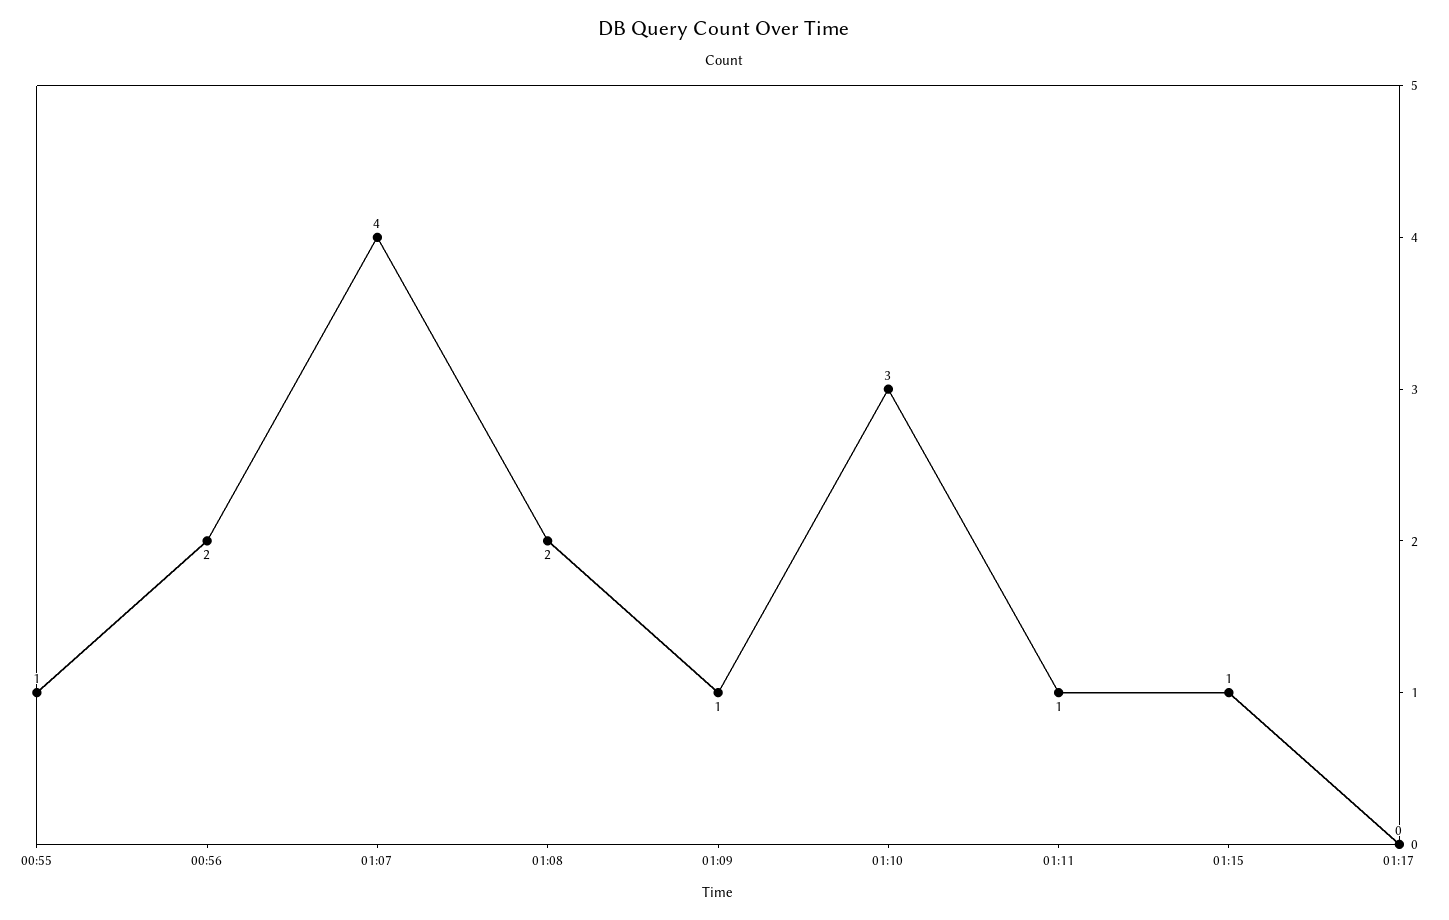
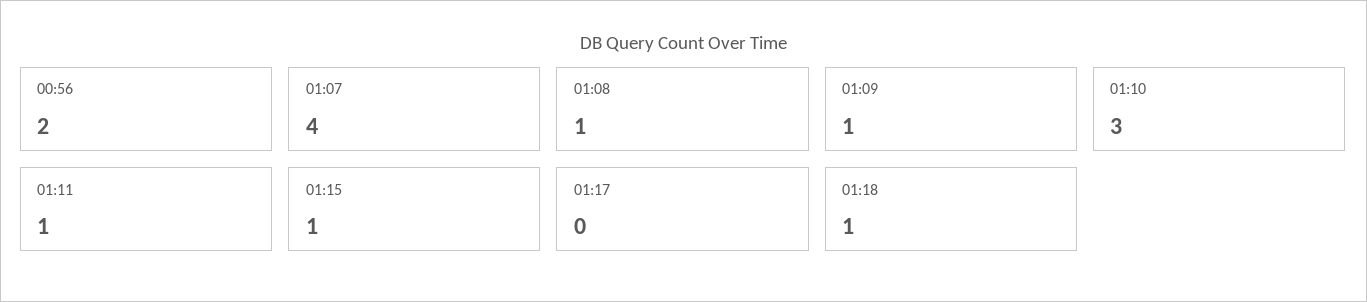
00:55: 1 -> none
01:08: 2 -> 1
01:18: none -> 1

